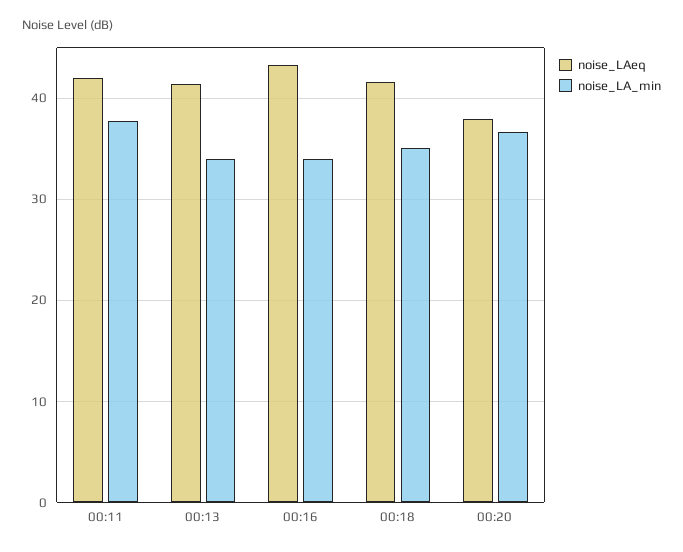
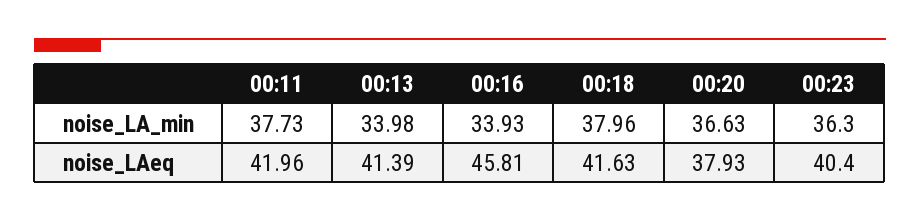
noise_LAeq, 00:16: 43 -> 45.81
noise_LA_min, 00:18: 35 -> 37.96
noise_LA_min, 00:23: none -> 36.3
noise_LAeq, 00:23: none -> 40.4

